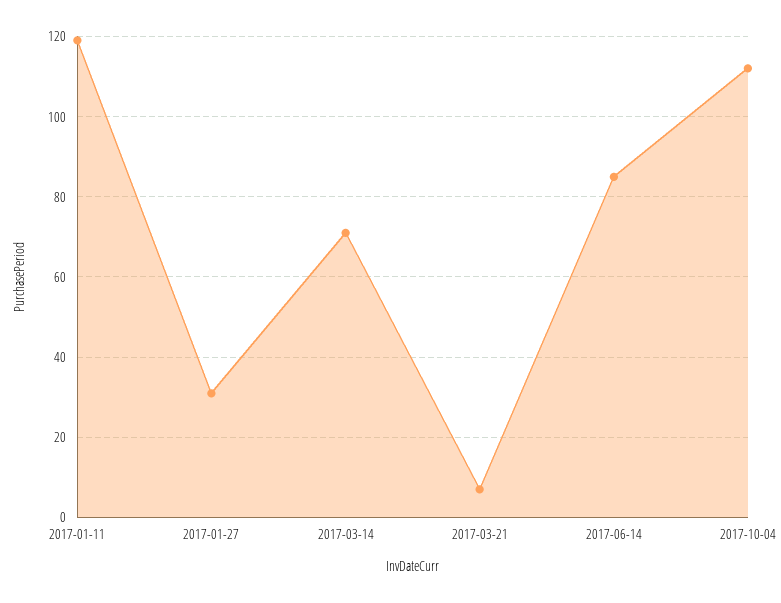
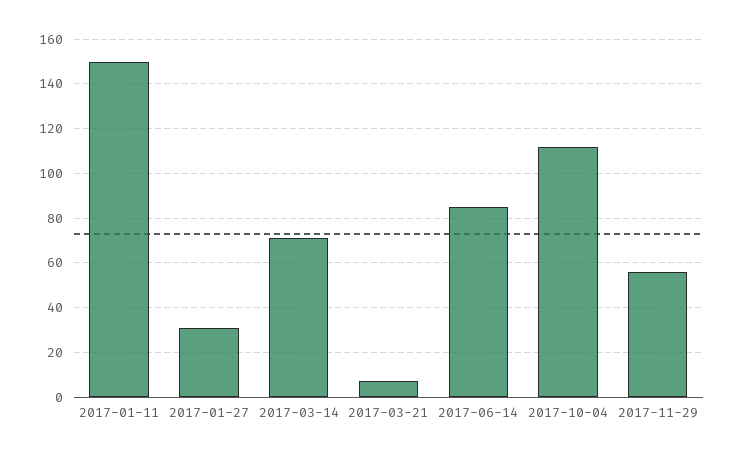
2017-01-11: 120 -> 150
2017-11-29: none -> 55

